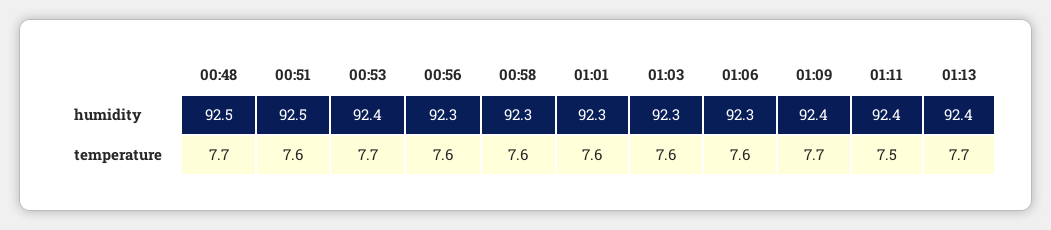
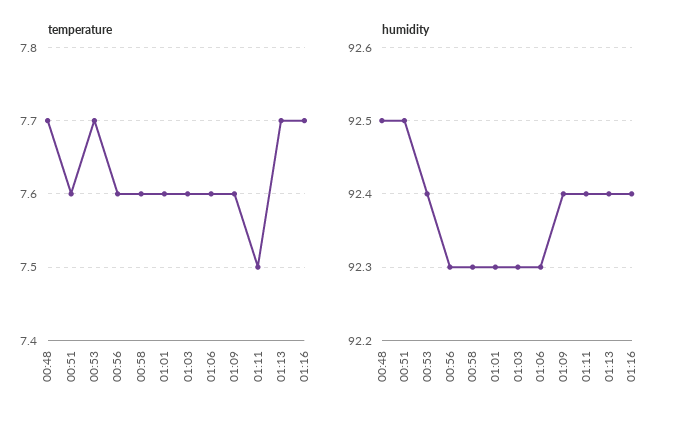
temperature, 01:09: 7.7 -> 7.6
temperature, 01:16: none -> 7.7
humidity, 01:16: none -> 92.4

